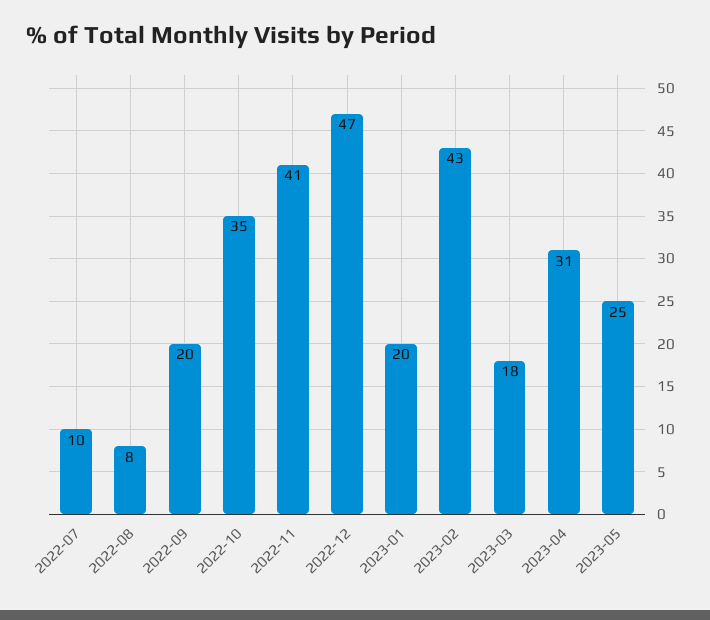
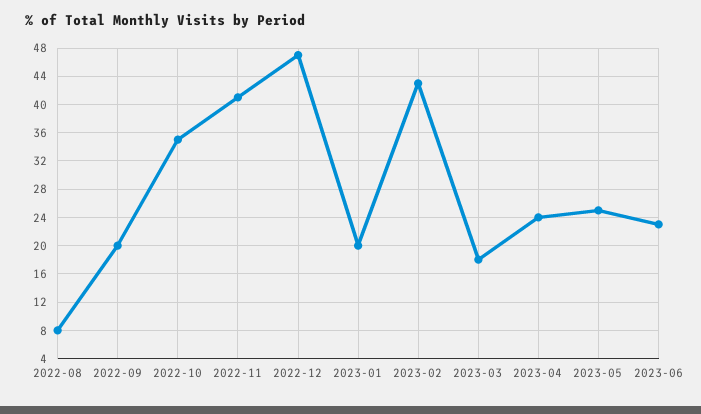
2022-07: 10 -> none
2023-04: 31 -> 24
2023-06: none -> 23

